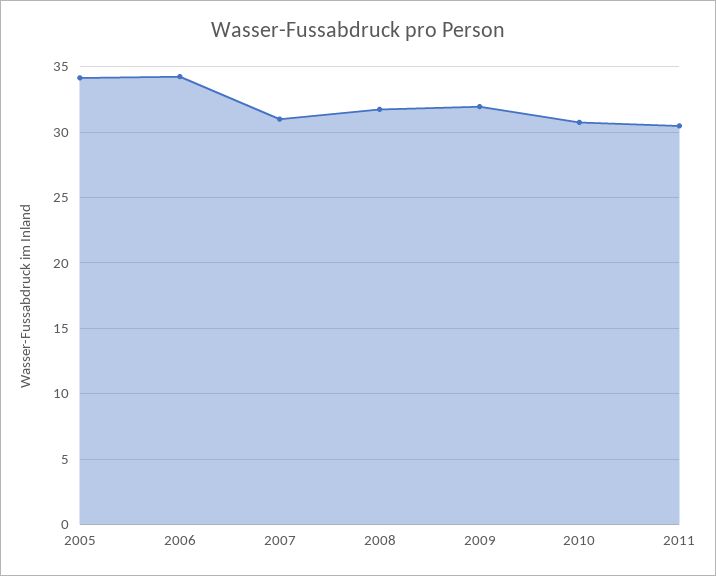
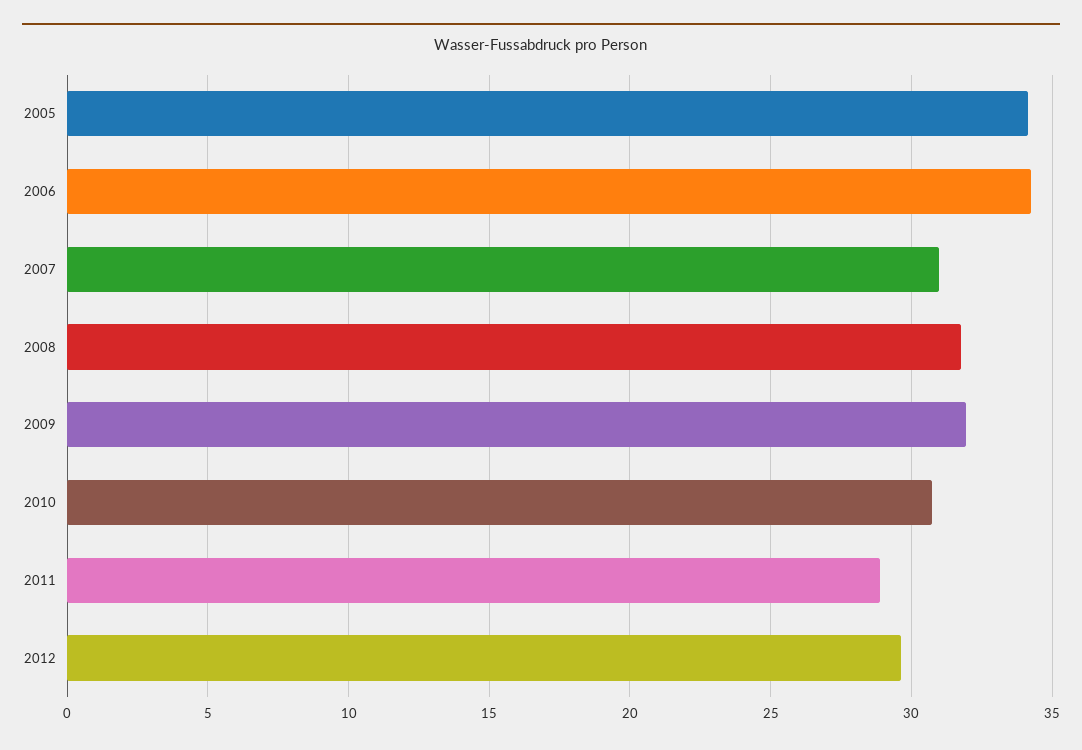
2011: 30.5 -> 29
2012: none -> 29.5

